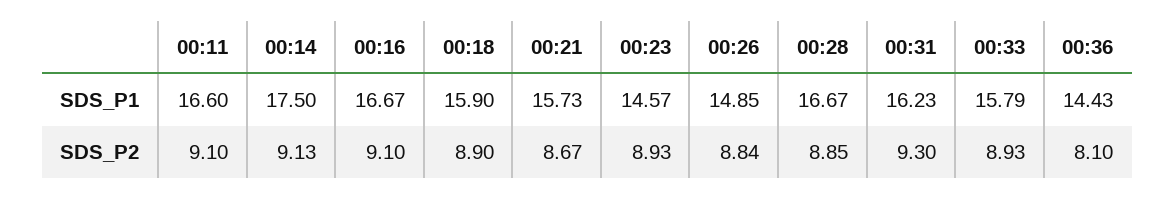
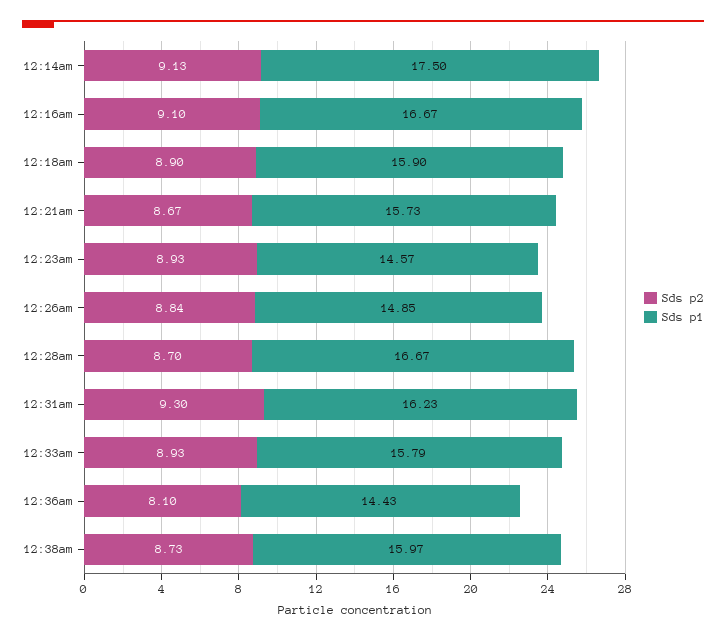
SDS_P1, 00:11: 16.6 -> none
SDS_P2, 00:11: 9.1 -> none
SDS_P2, 00:28: 8.85 -> 8.7
SDS_P2, 12:38am: none -> 8.73
SDS_P1, 12:38am: none -> 15.97

